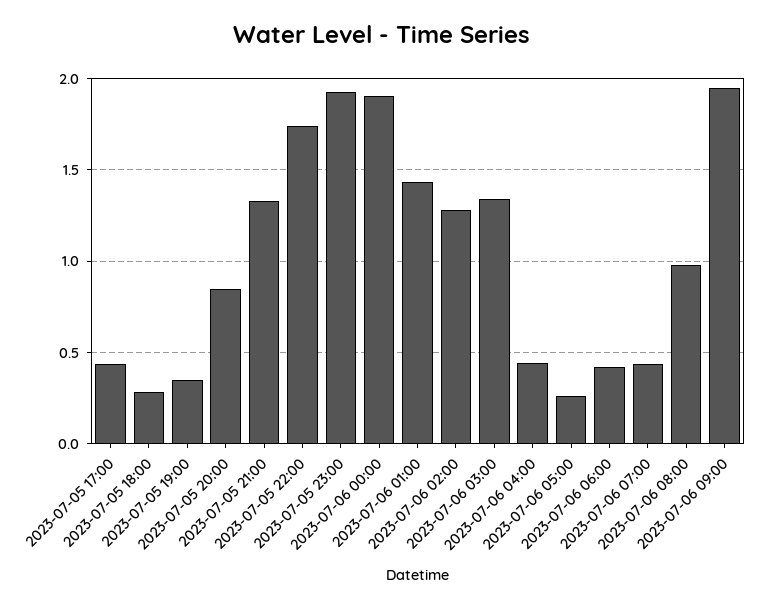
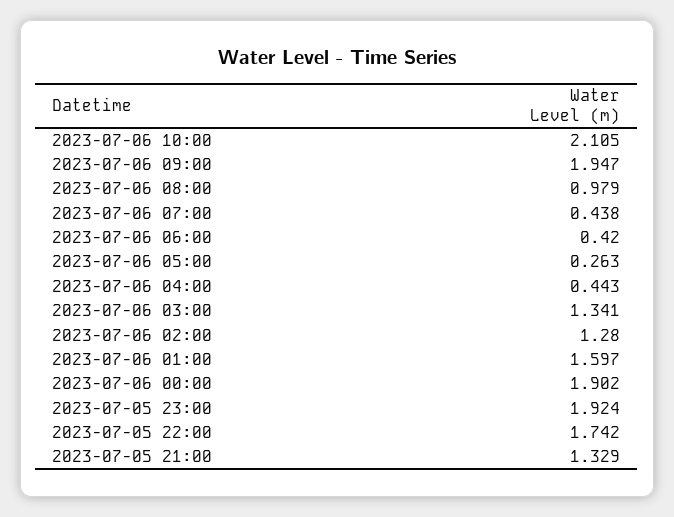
2023-07-05 17:00: 0.45 -> none
2023-07-05 18:00: 0.3 -> none
2023-07-05 19:00: 0.35 -> none
2023-07-05 20:00: 0.85 -> none
2023-07-06 01:00: 1.45 -> 1.597
2023-07-06 10:00: none -> 2.105

